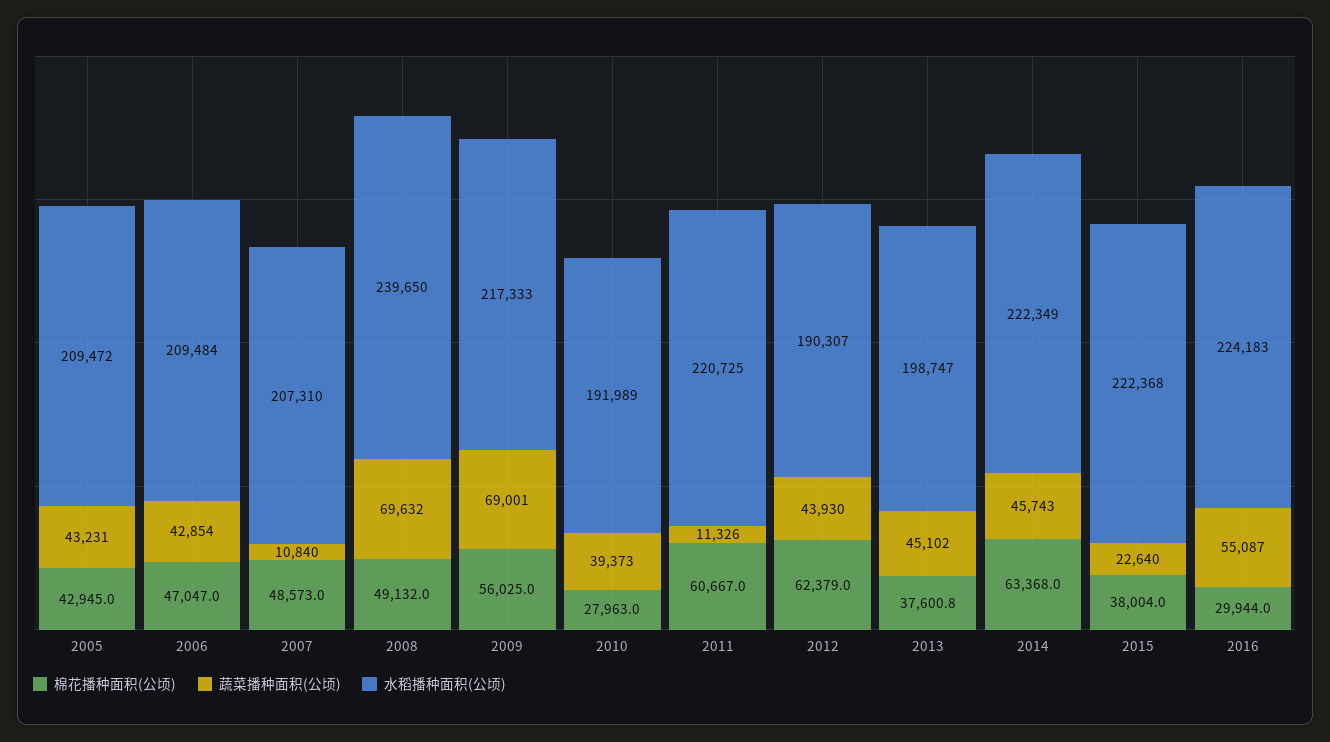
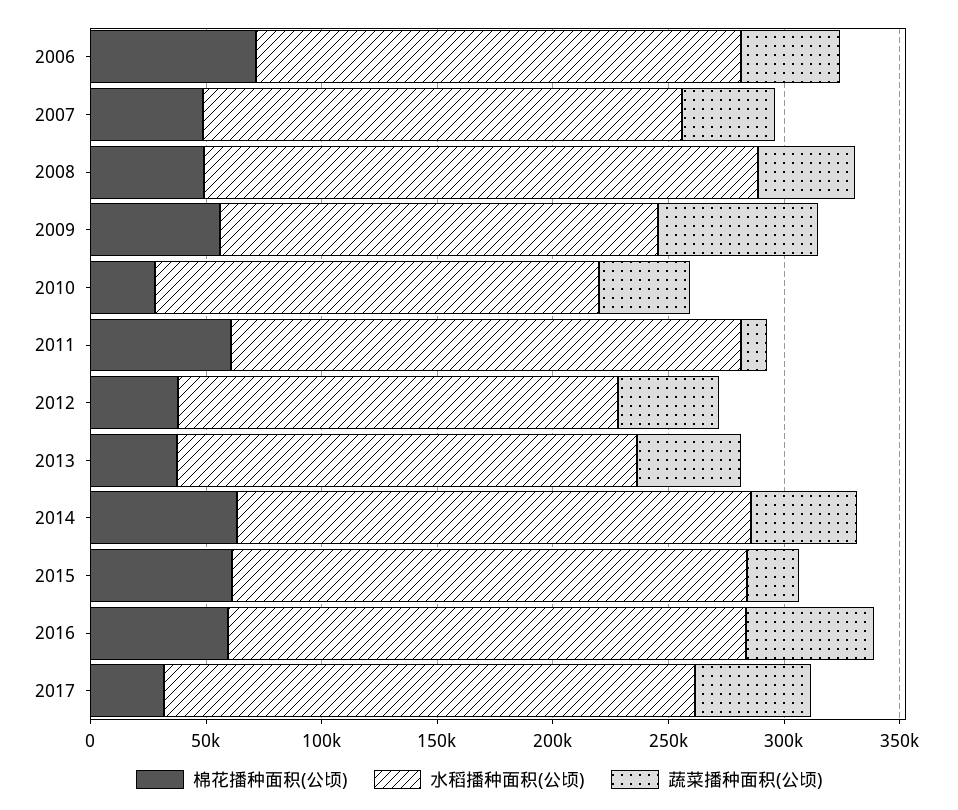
棉花播种面积(公顷), 2005: 42945 -> none
蔬菜播种面积(公顷), 2005: 43231 -> none
水稻播种面积(公顷), 2005: 209472 -> none
棉花播种面积(公顷), 2006: 47047 -> 70000
蔬菜播种面积(公顷), 2007: 10840 -> 40000
蔬菜播种面积(公顷), 2008: 69632 -> 40000
水稻播种面积(公顷), 2009: 217333 -> 190000
棉花播种面积(公顷), 2012: 62379 -> 40000
棉花播种面积(公顷), 2015: 38004 -> 60000
棉花播种面积(公顷), 2016: 29944 -> 60000
棉花播种面积(公顷), 2017: none -> 30000
水稻播种面积(公顷), 2017: none -> 230000
蔬菜播种面积(公顷), 2017: none -> 50000

